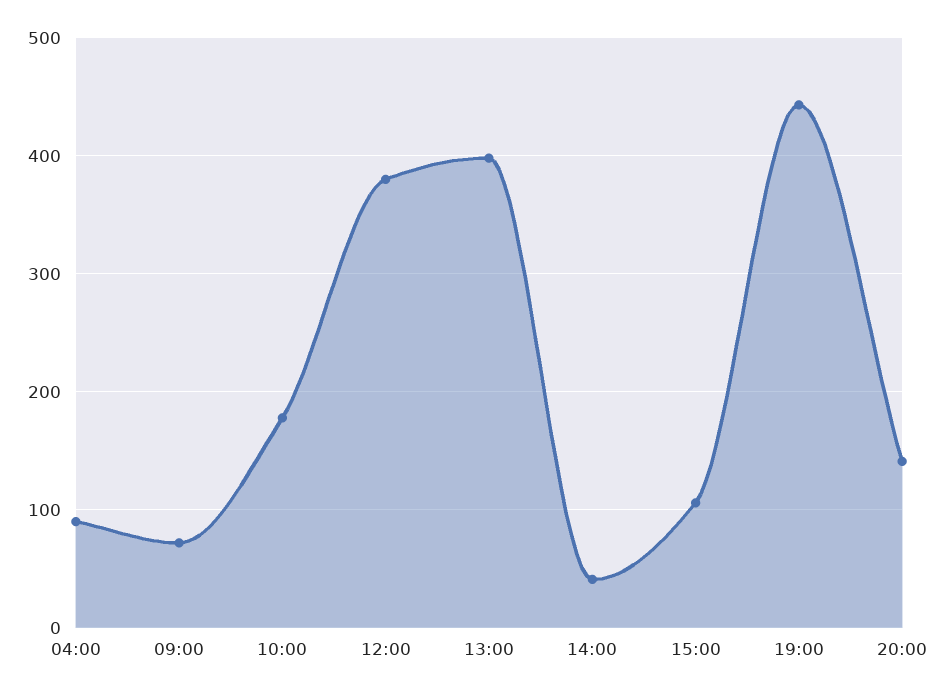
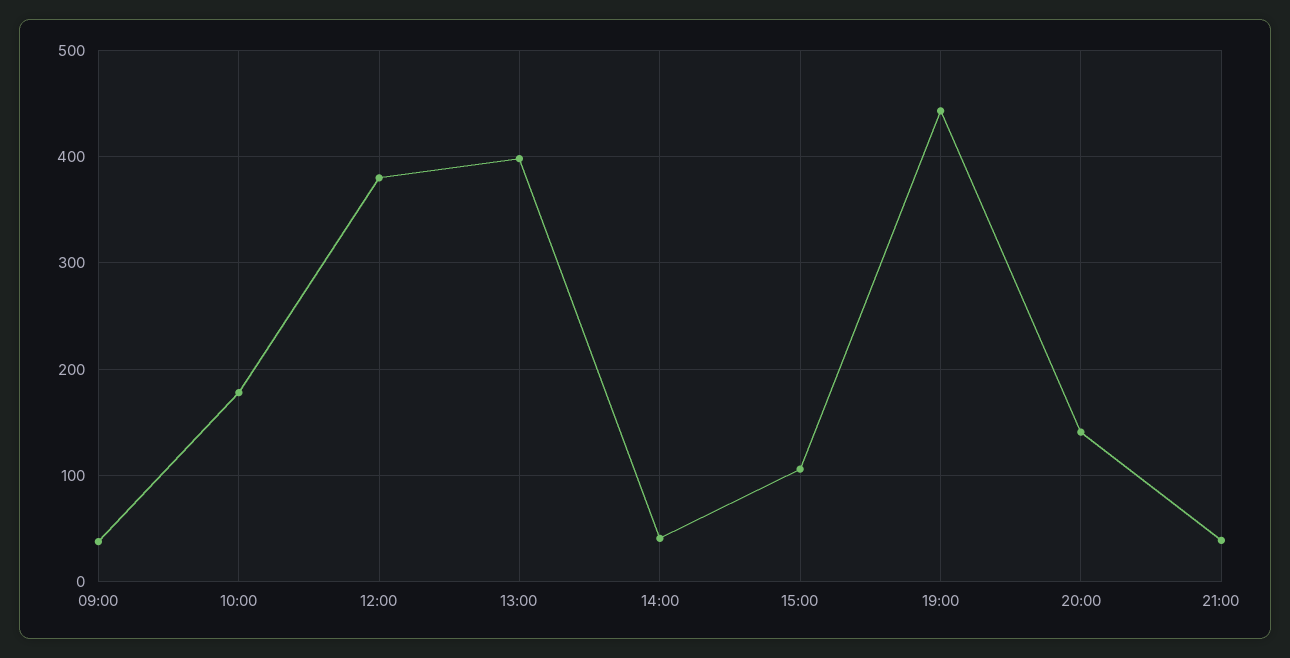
04:00: 90 -> none
09:00: 70 -> 40
21:00: none -> 40

